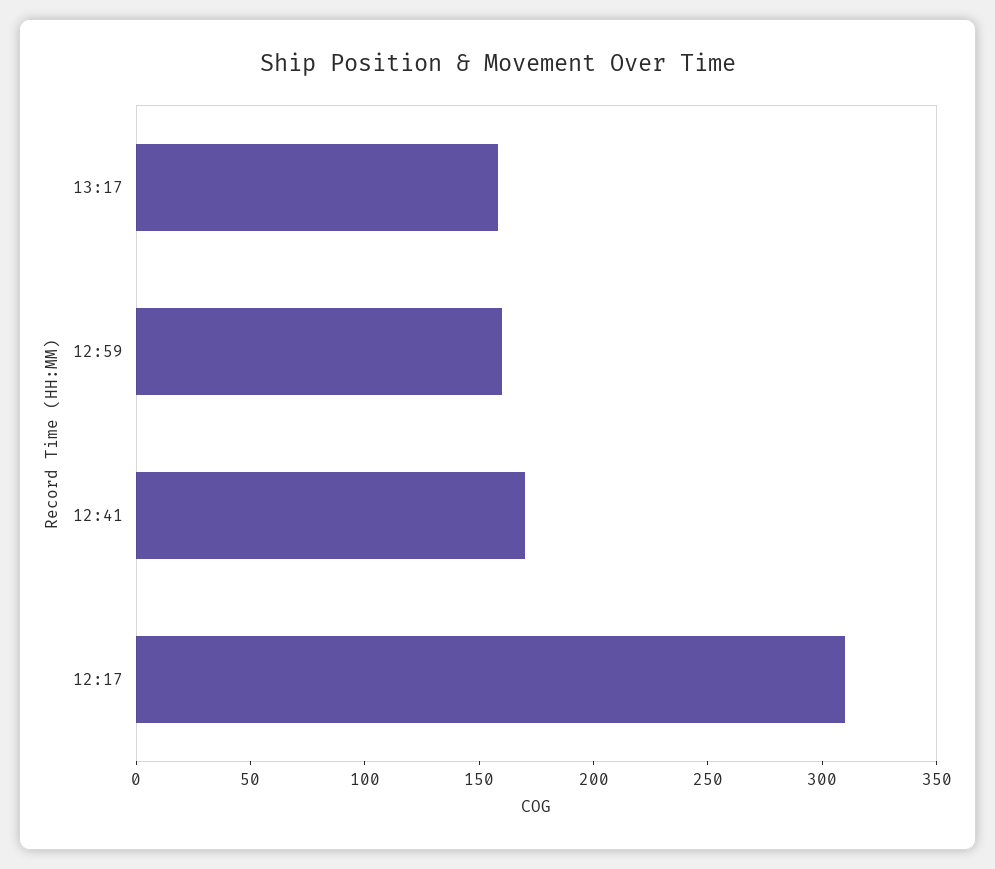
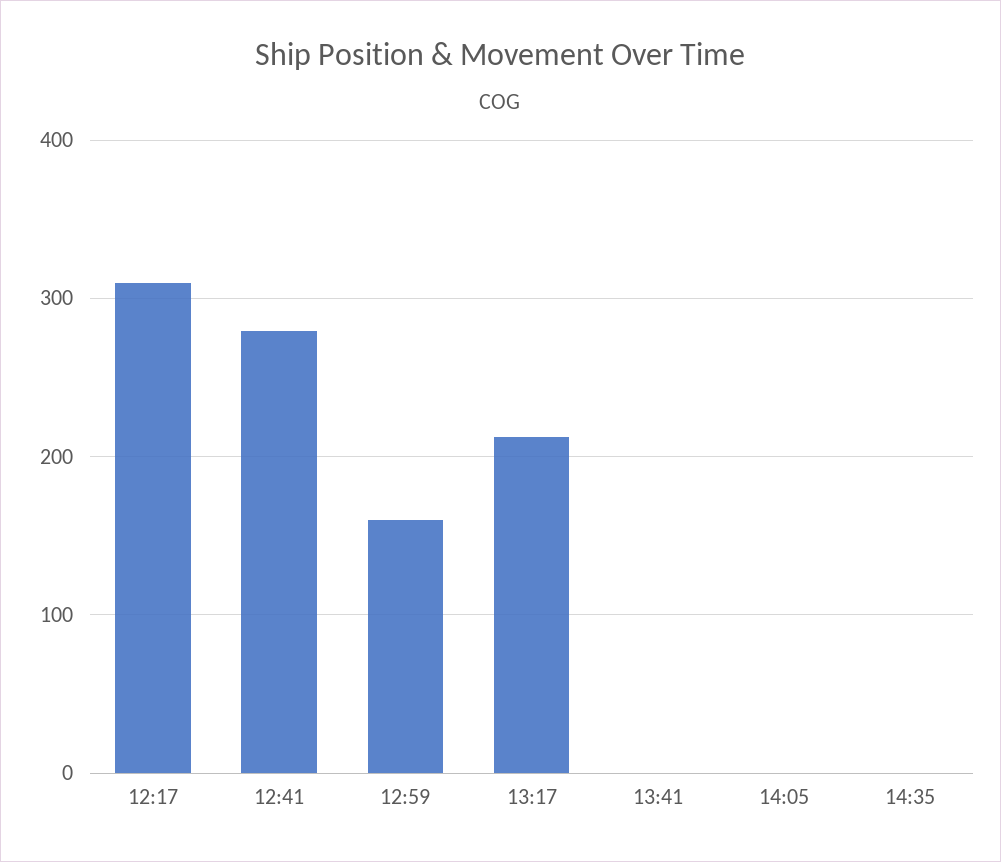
13:17: 160 -> 210
12:41: 170 -> 280
13:41: none -> 0
14:05: none -> 0
14:35: none -> 0

